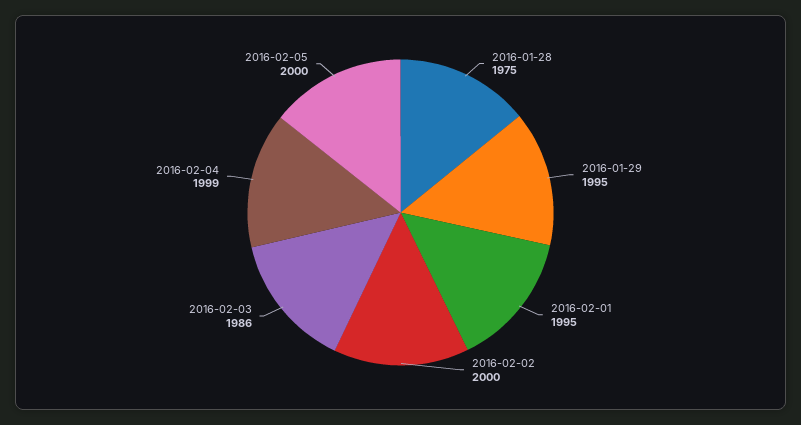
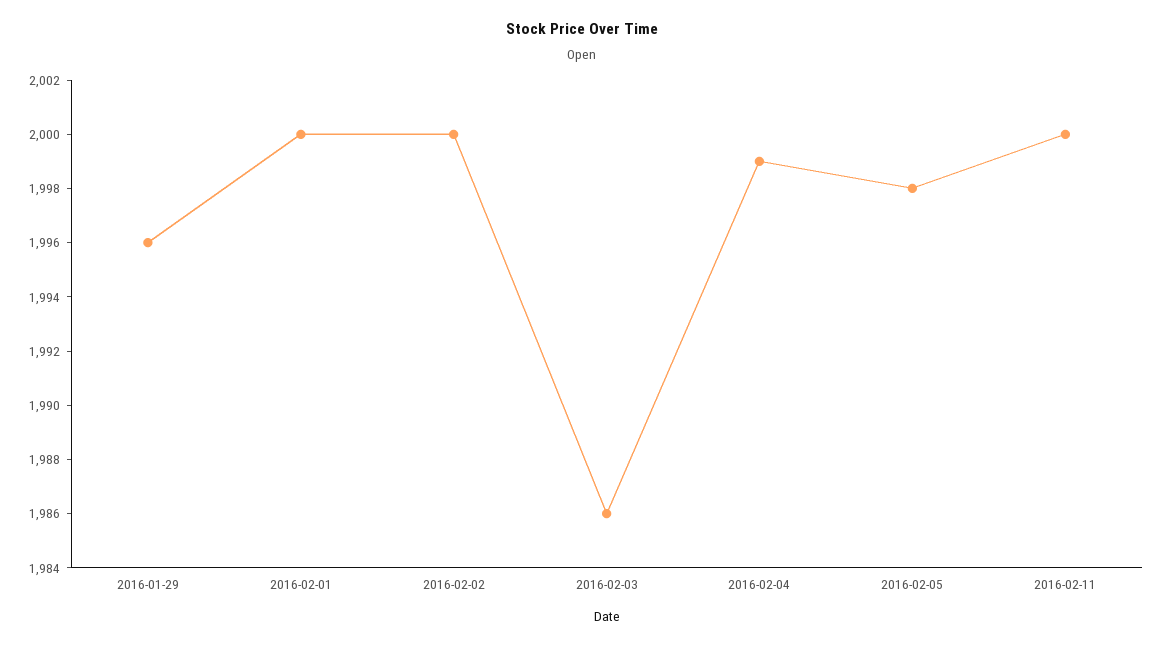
2016-01-28: 1975 -> none
2016-01-29: 1995 -> 1996
2016-02-01: 1995 -> 2000
2016-02-05: 2000 -> 1998
2016-02-11: none -> 2000

